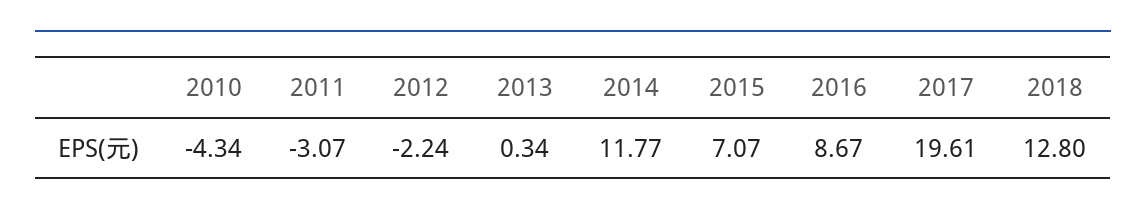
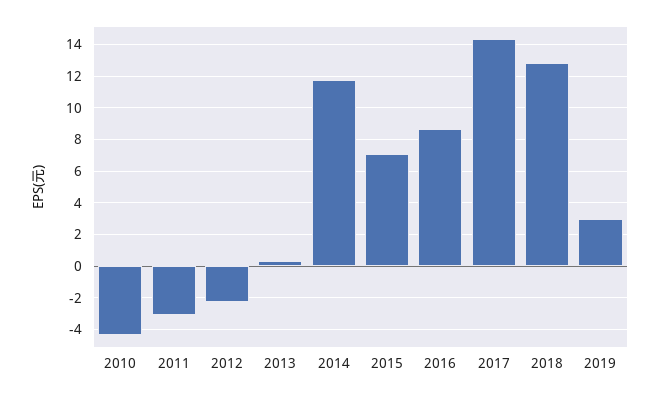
2017: 19.61 -> 14.5
2019: none -> 3

